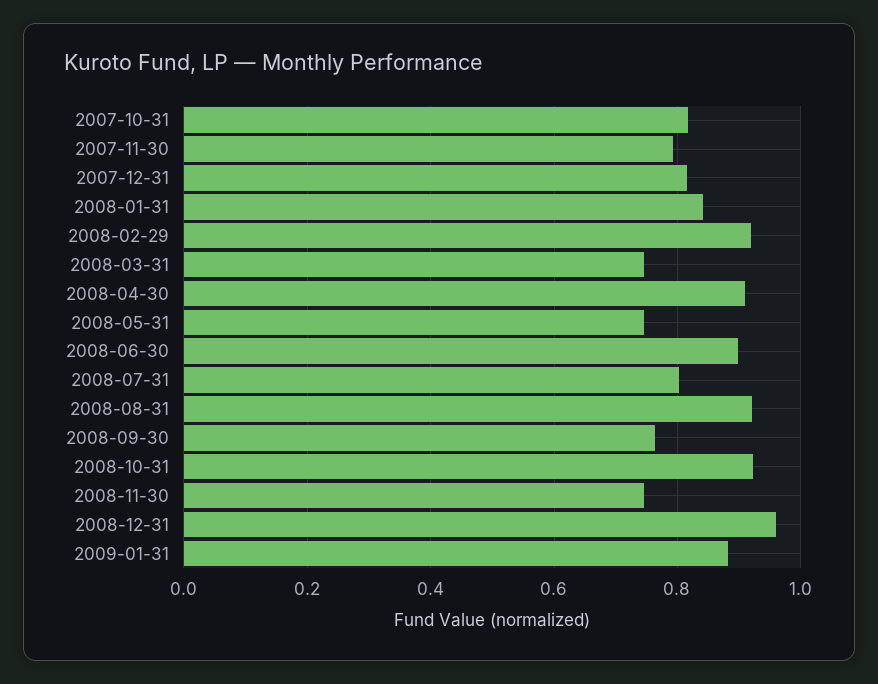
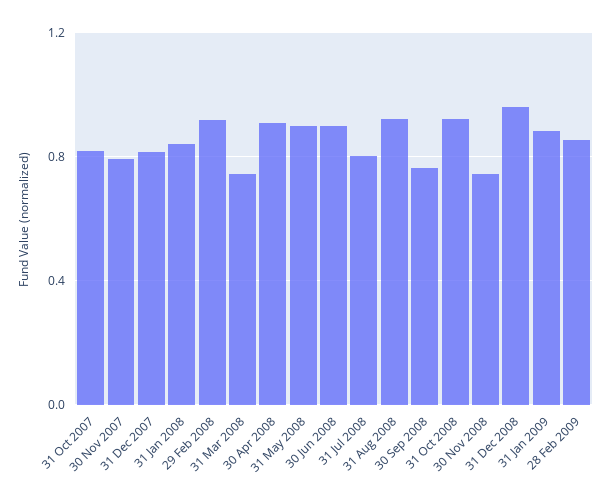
2008-05-31: 0.74 -> 0.9
28 Feb 2009: none -> 0.85

